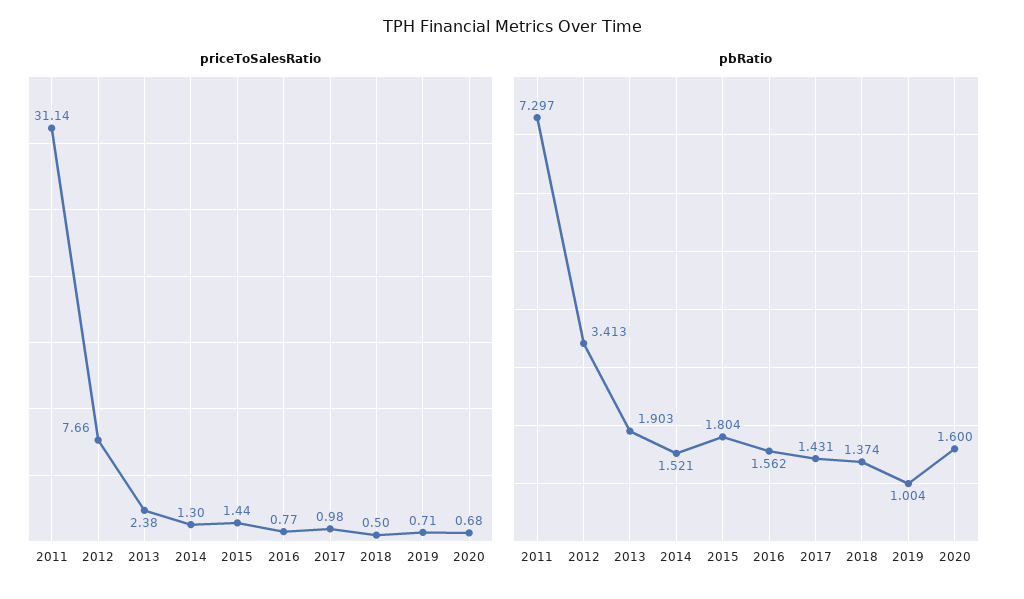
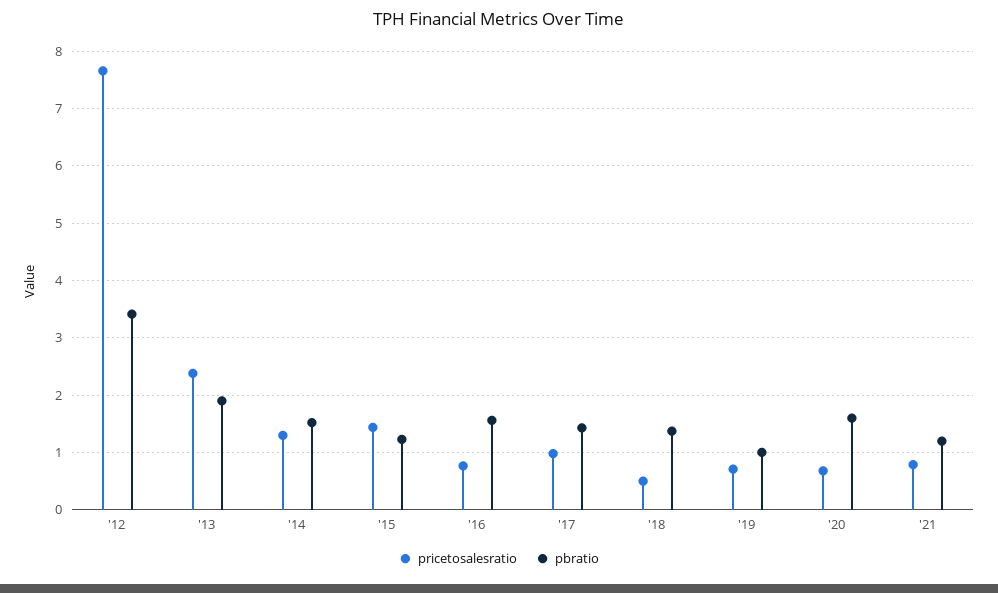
priceToSalesRatio, 2011: 31.14 -> none
pbRatio, 2011: 7.297 -> none
pbRatio, 2015: 1.804 -> 1.2
priceToSalesRatio, '21: none -> 0.8
pbRatio, '21: none -> 1.2

